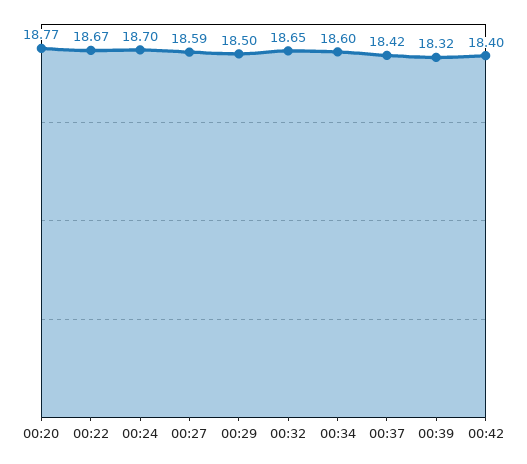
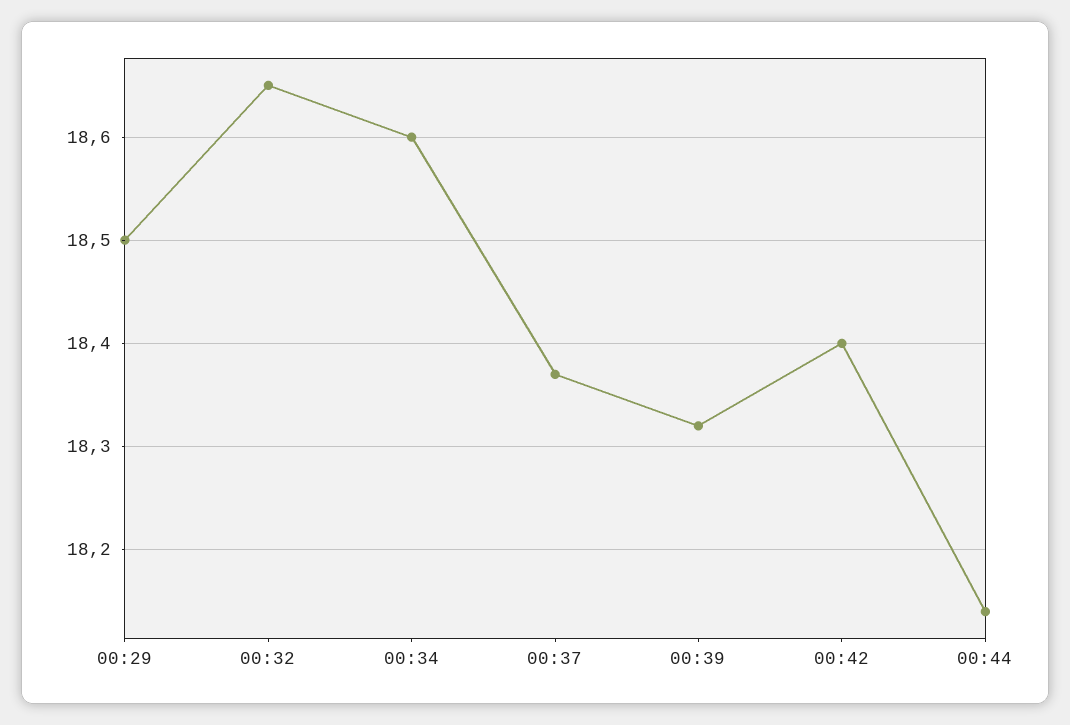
00:20: 18.77 -> none
00:22: 18.67 -> none
00:24: 18.7 -> none
00:27: 18.59 -> none
00:37: 18.42 -> 18.37
00:44: none -> 18.14

